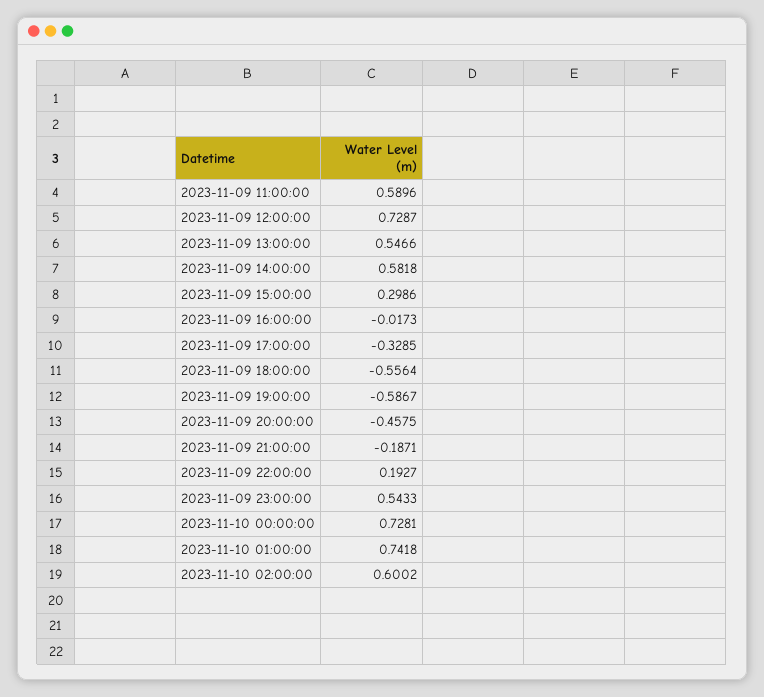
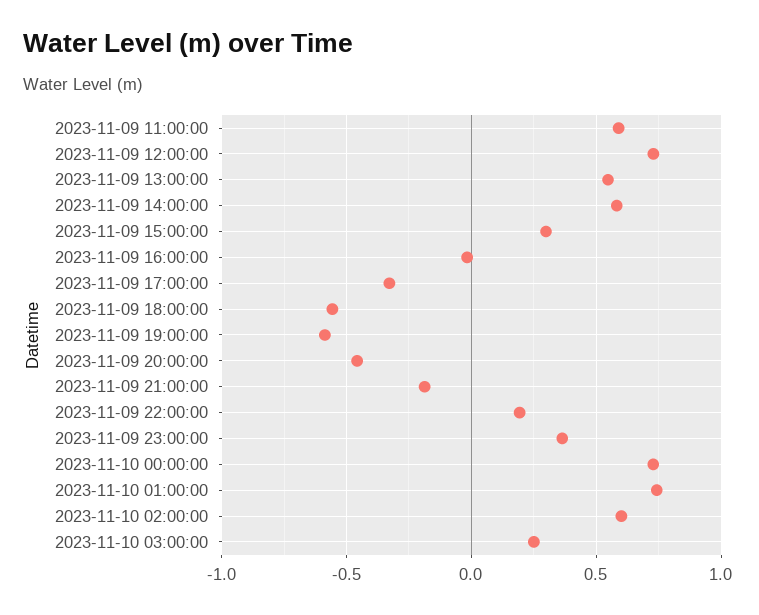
2023-11-09 23:00:00: 0.5433 -> 0.35
2023-11-10 03:00:00: none -> 0.25

